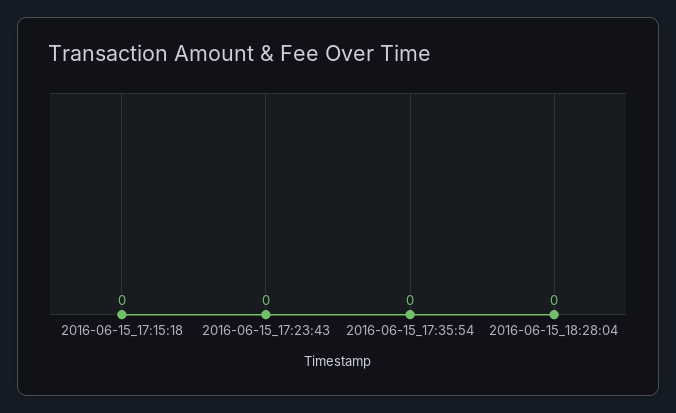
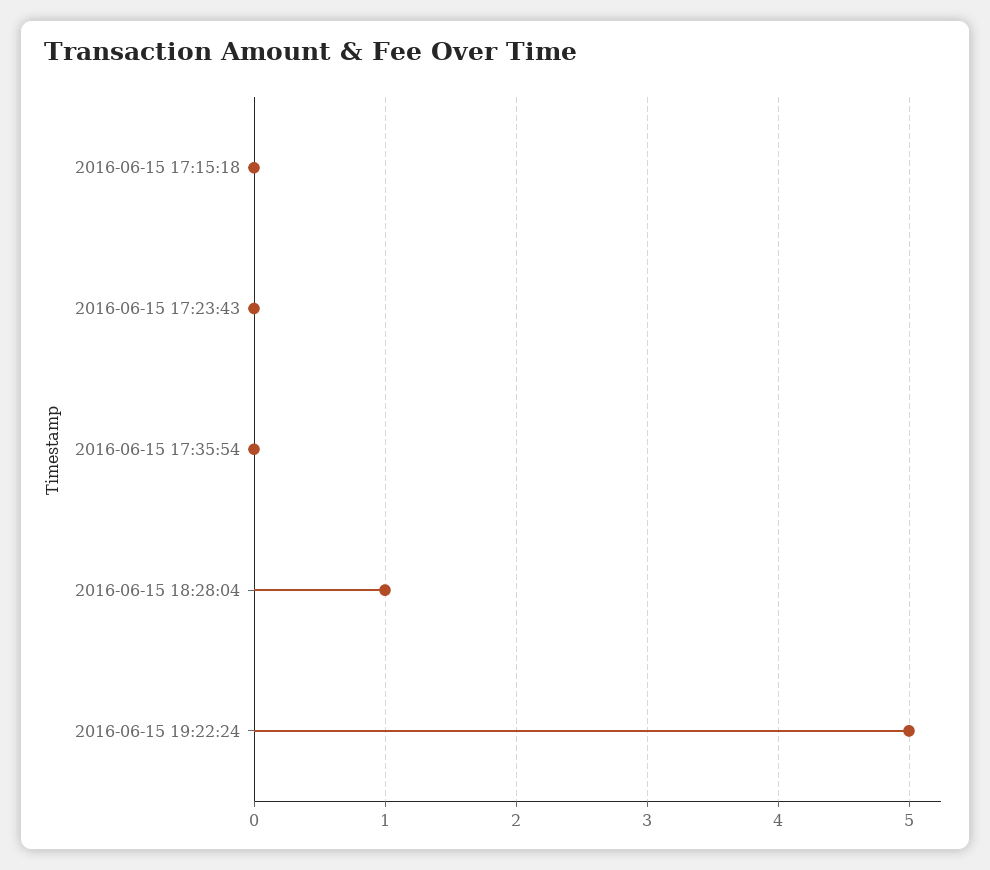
2016-06-15_18:28:04: 0 -> 1
2016-06-15 19:22:24: none -> 5

